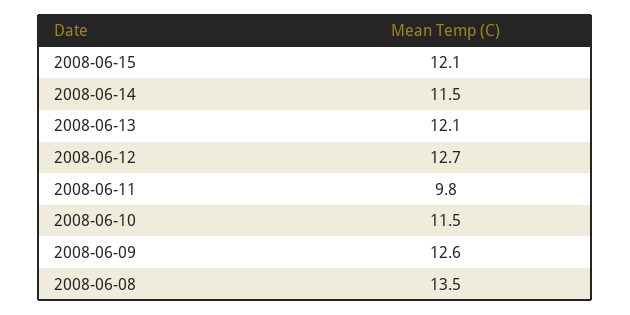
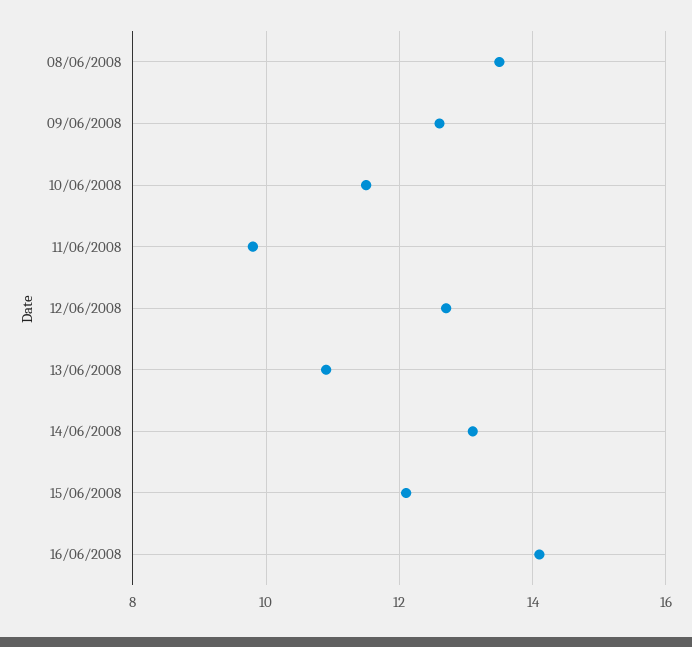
2008-06-14: 11.5 -> 13
2008-06-13: 12.1 -> 11
16/06/2008: none -> 14

